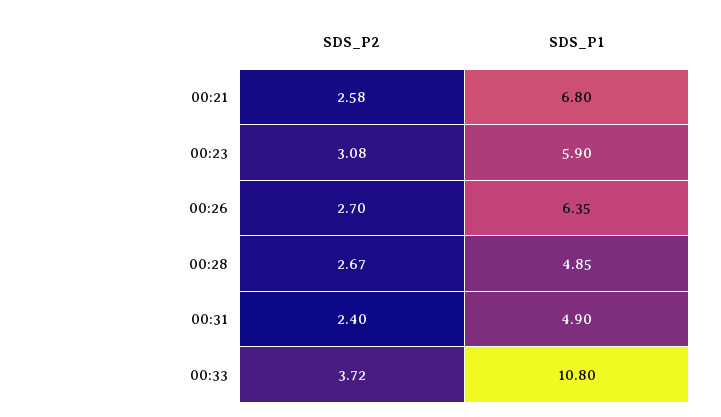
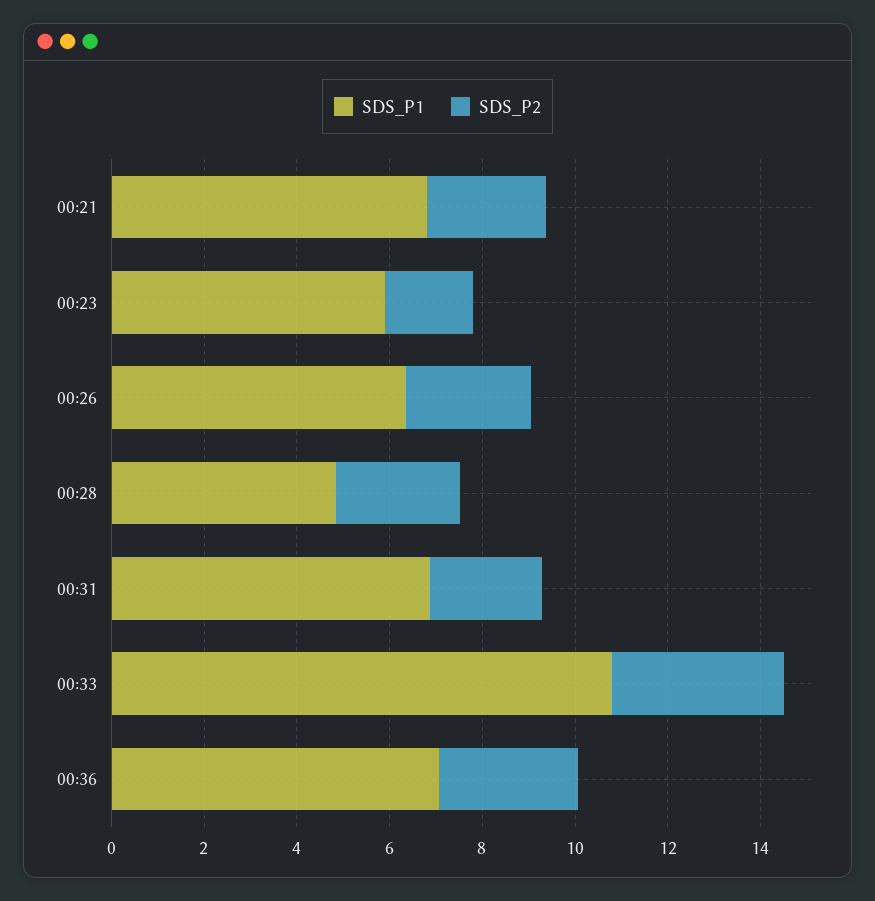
SDS_P2, 00:23: 3.08 -> 2
SDS_P1, 00:31: 4.9 -> 7
SDS_P1, 00:36: none -> 7
SDS_P2, 00:36: none -> 3

